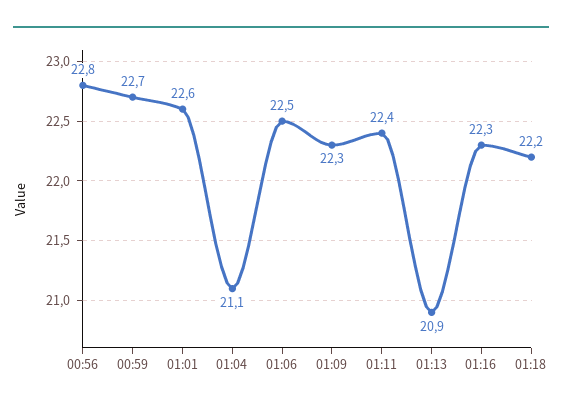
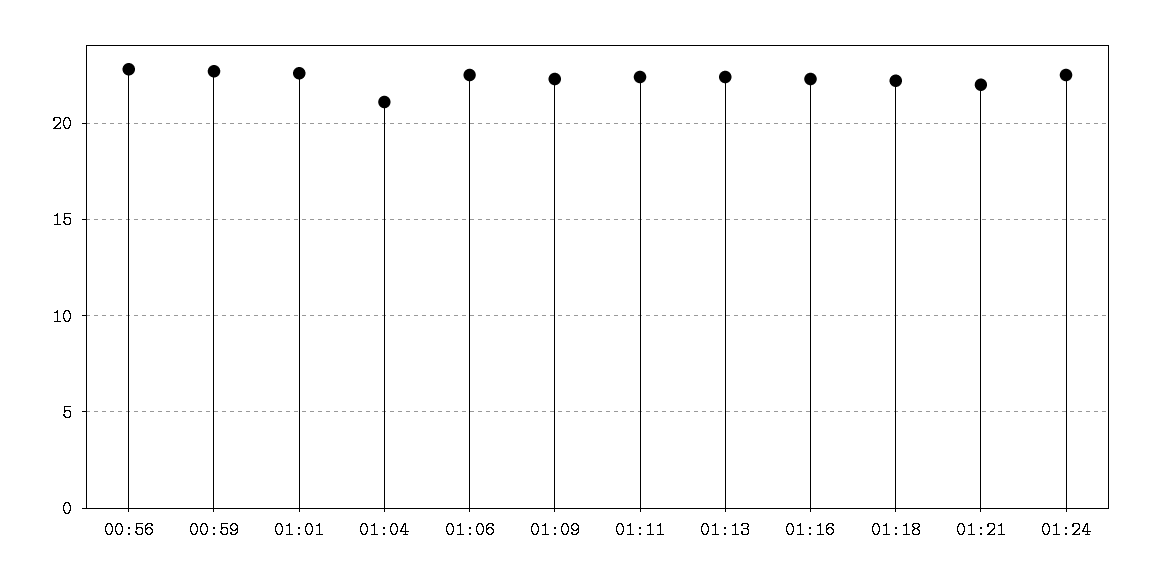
01:13: 20.9 -> 22.5
01:21: none -> 22
01:24: none -> 22.5

